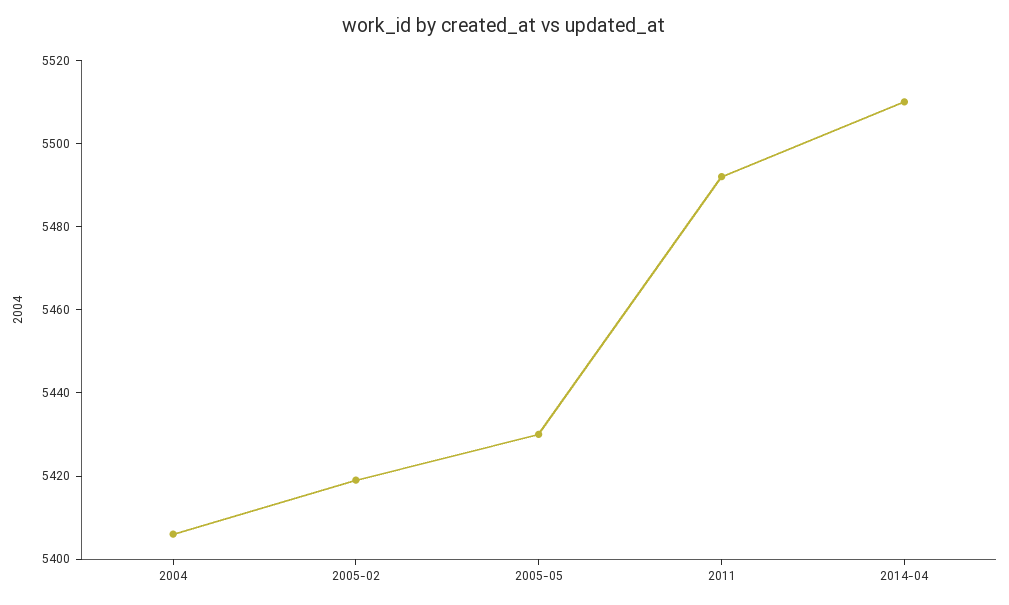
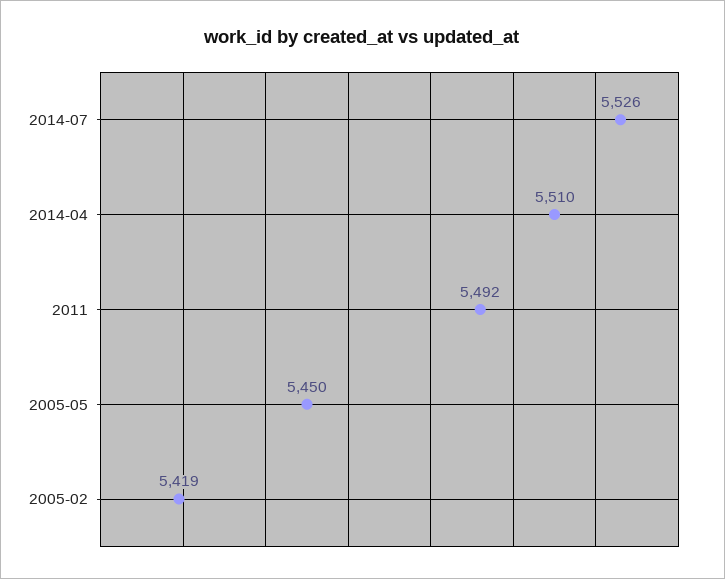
2004: 5405 -> none
2005-05: 5430 -> 5450
2014-07: none -> 5526

